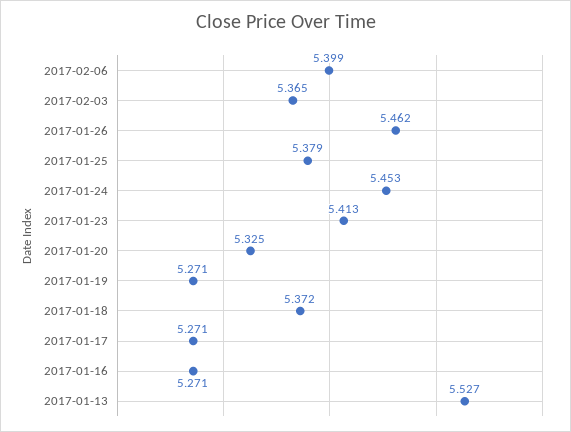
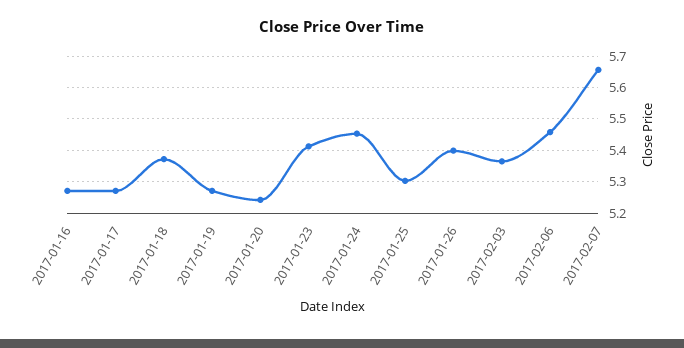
2017-02-06: 5.399 -> 5.46
2017-01-26: 5.462 -> 5.4
2017-01-25: 5.379 -> 5.3
2017-01-20: 5.325 -> 5.24
2017-01-13: 5.527 -> none
2017-02-07: none -> 5.66

